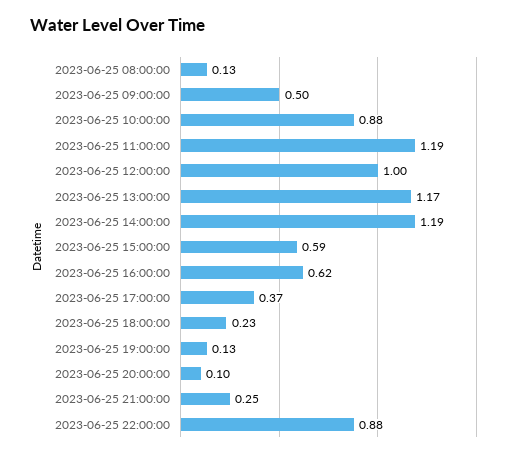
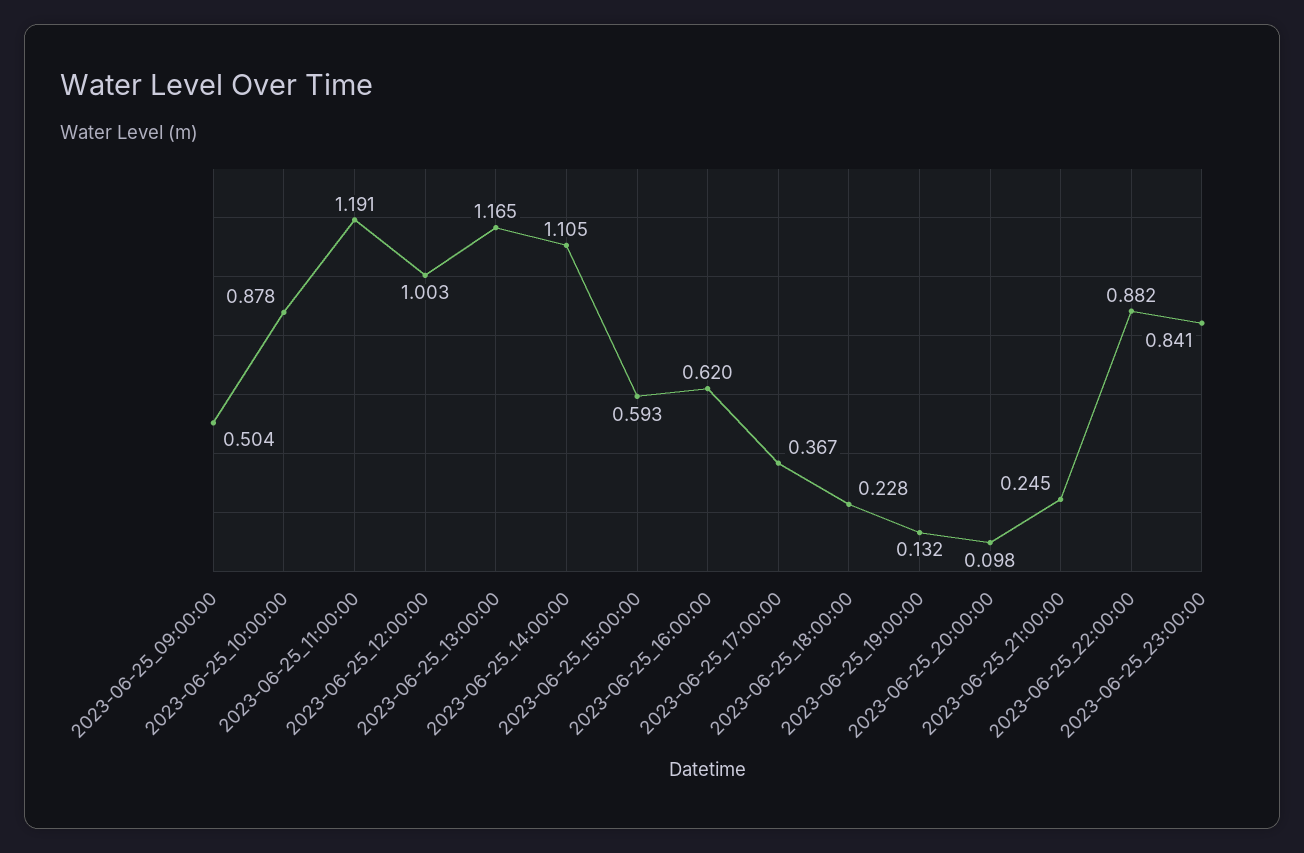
2023-06-25 08:00:00: 0.13 -> none
2023-06-25 14:00:00: 1.19 -> 1.105
2023-06-25_23:00:00: none -> 0.841

